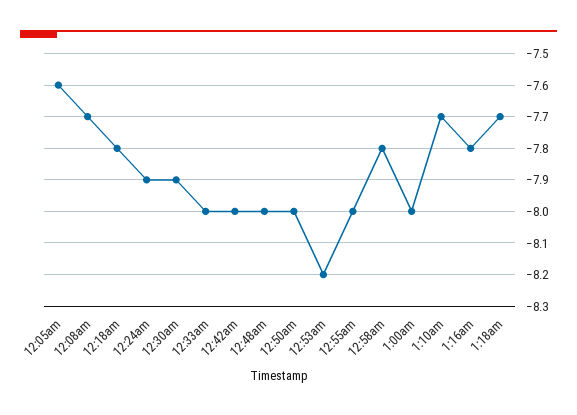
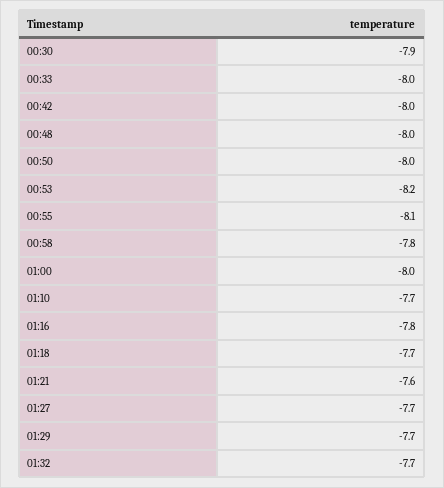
12:05am: -7.6 -> none
12:08am: -7.7 -> none
12:18am: -7.8 -> none
12:24am: -7.9 -> none
12:55am: -8 -> -8.1
01:21: none -> -7.6
01:27: none -> -7.7
01:29: none -> -7.7
01:32: none -> -7.7

